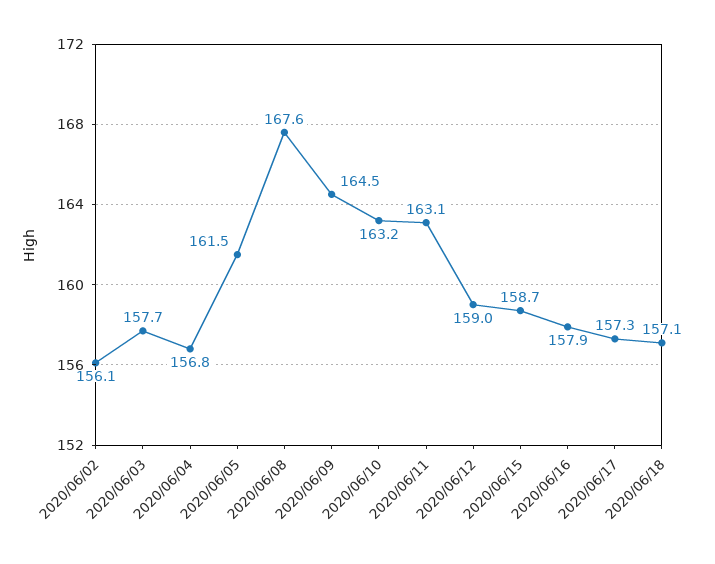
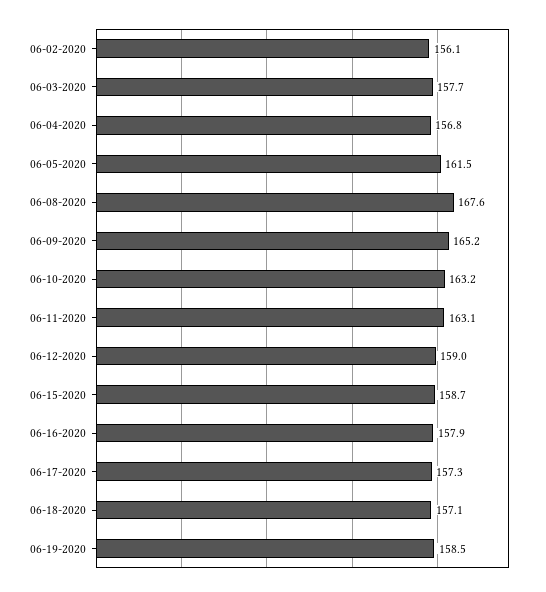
2020/06/09: 164.5 -> 165.2
06-19-2020: none -> 158.5

